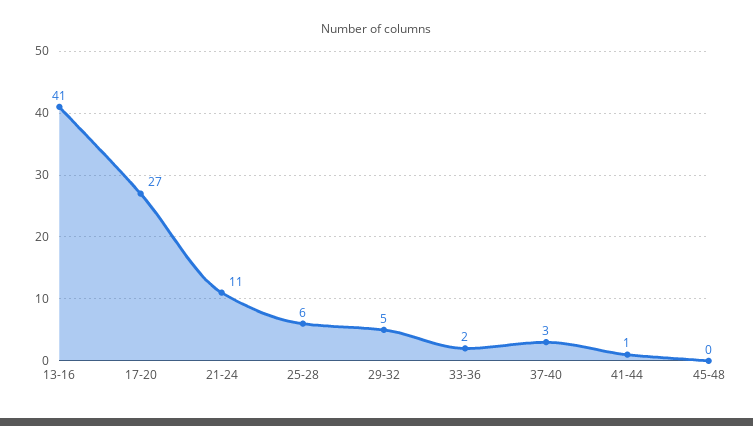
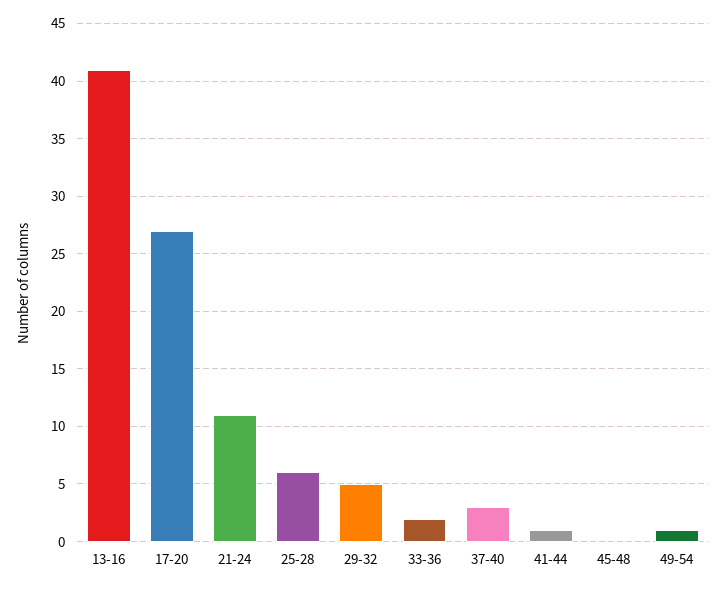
49-54: none -> 1

